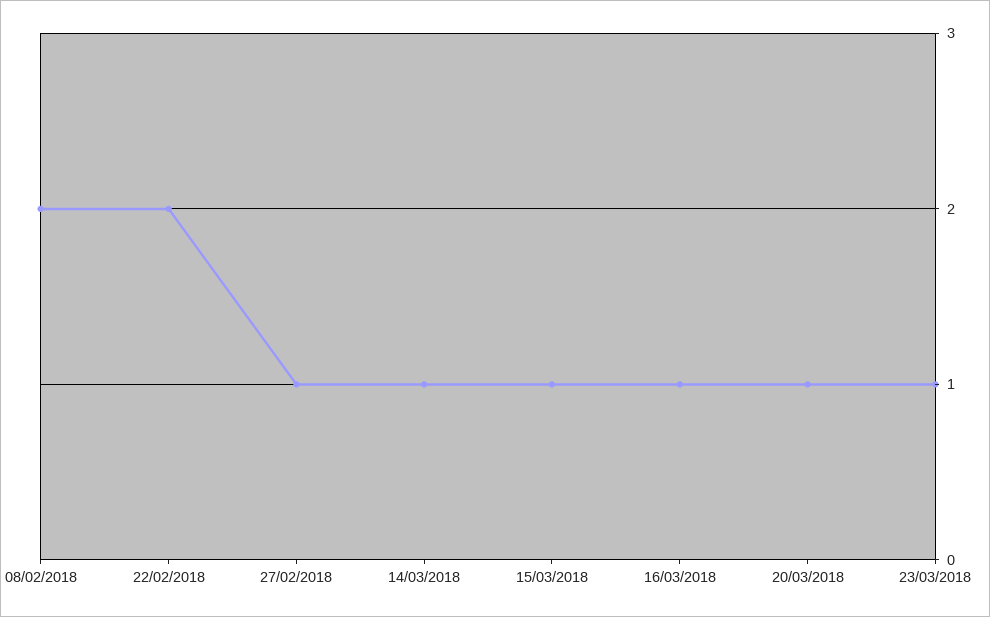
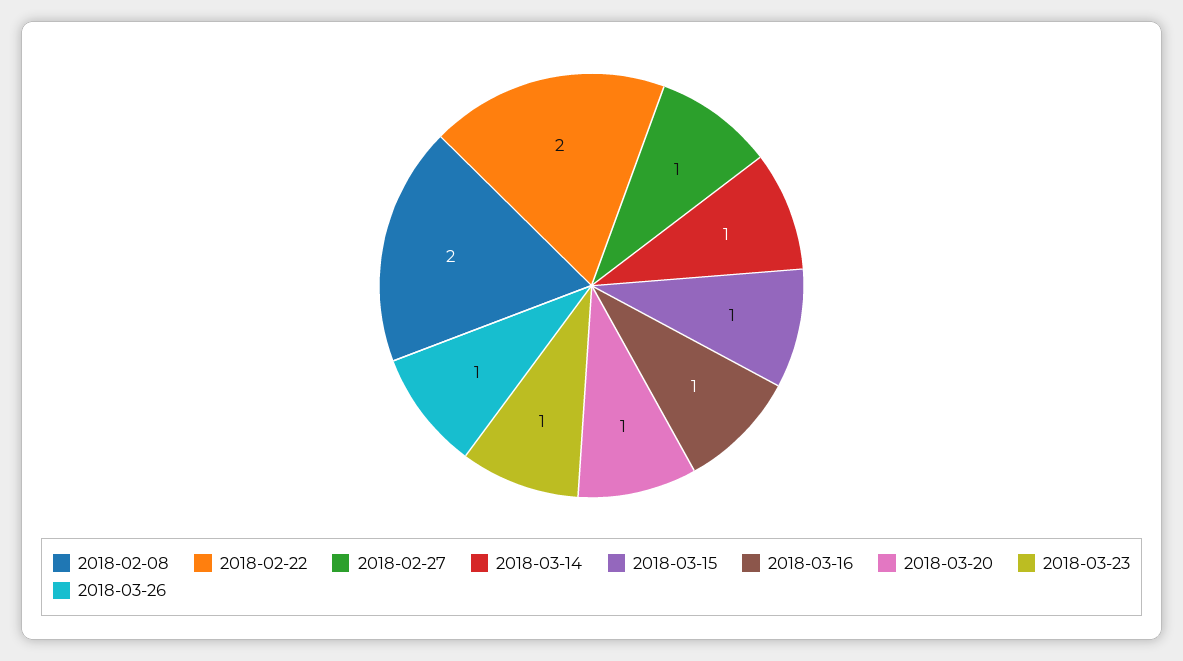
2018-03-26: none -> 1

